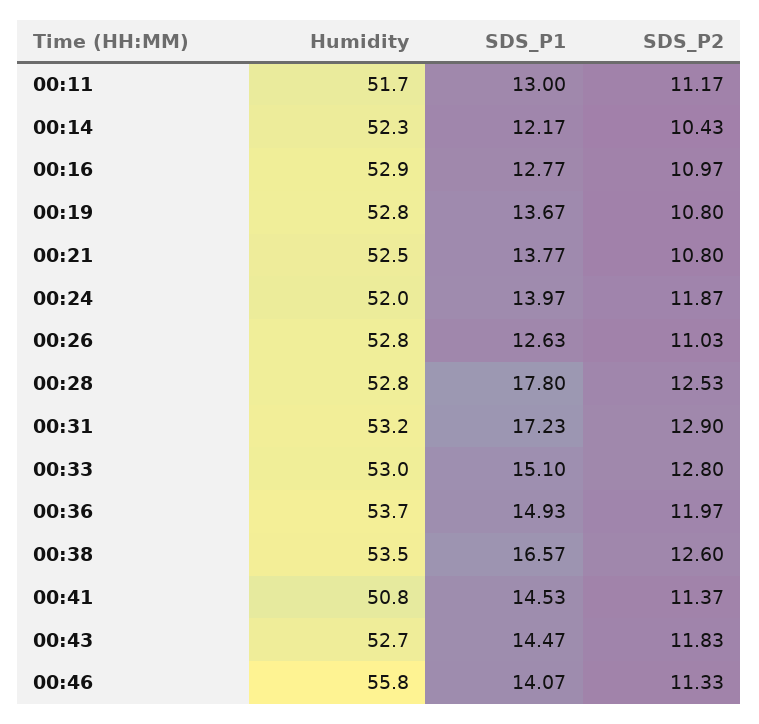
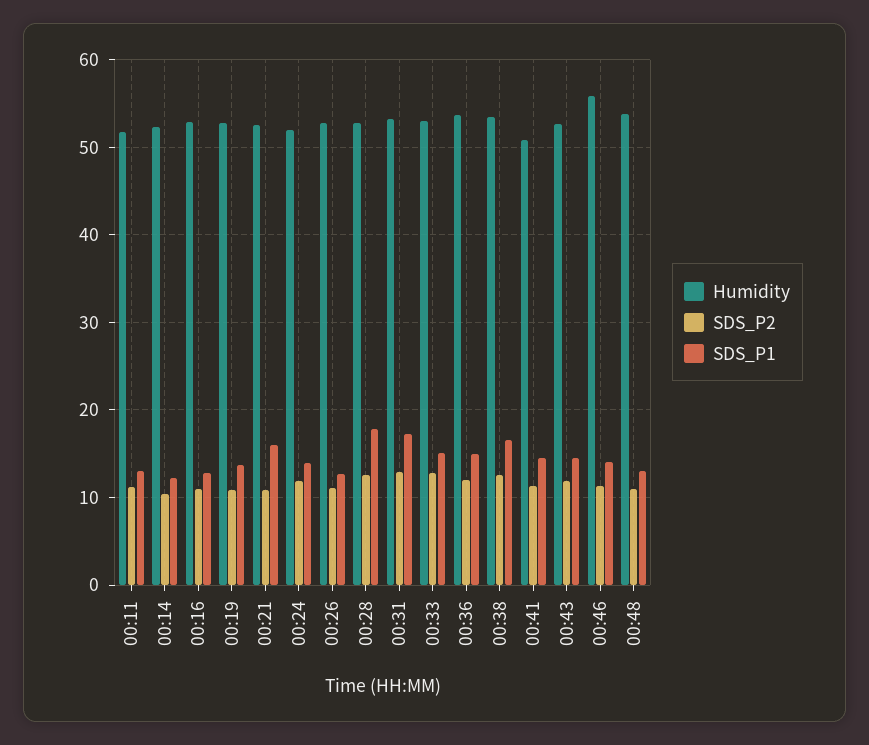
SDS_P1, 00:21: 13.77 -> 16
Humidity, 00:48: none -> 54
SDS_P2, 00:48: none -> 11
SDS_P1, 00:48: none -> 13

